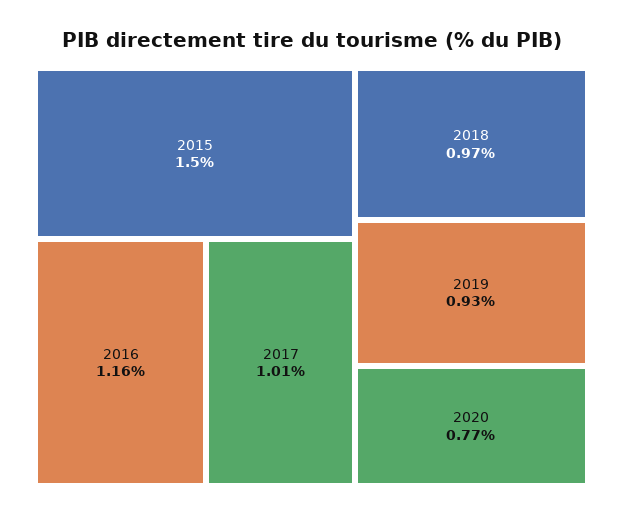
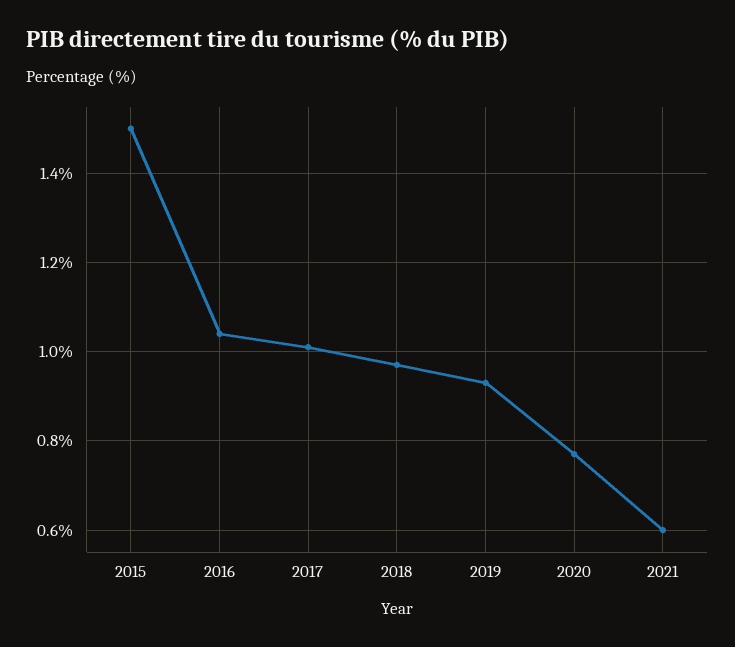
2016: 1.16 -> 1.05
2021: none -> 0.6

